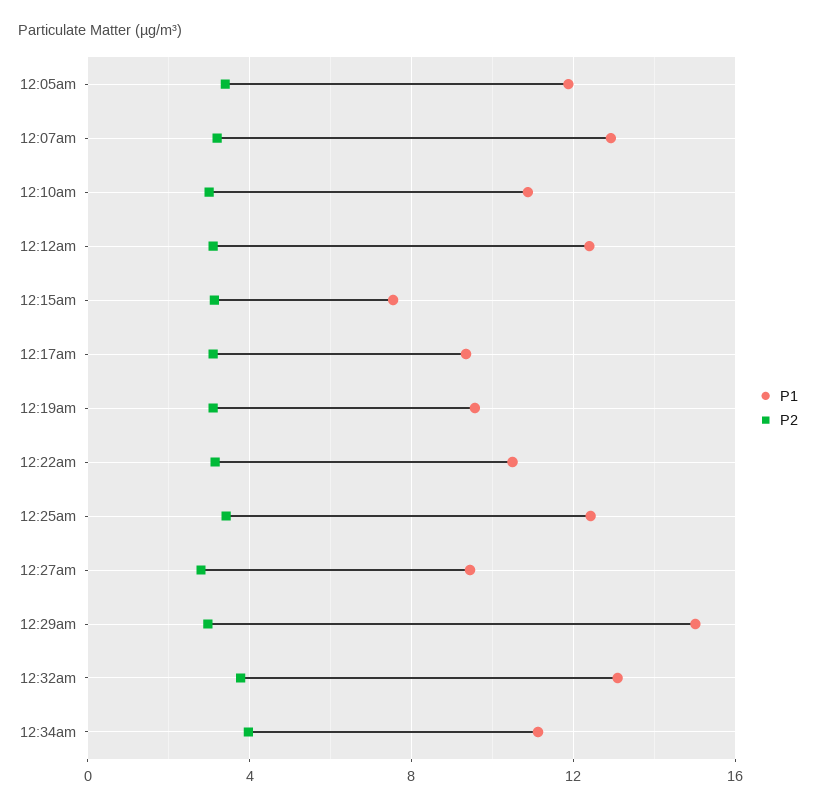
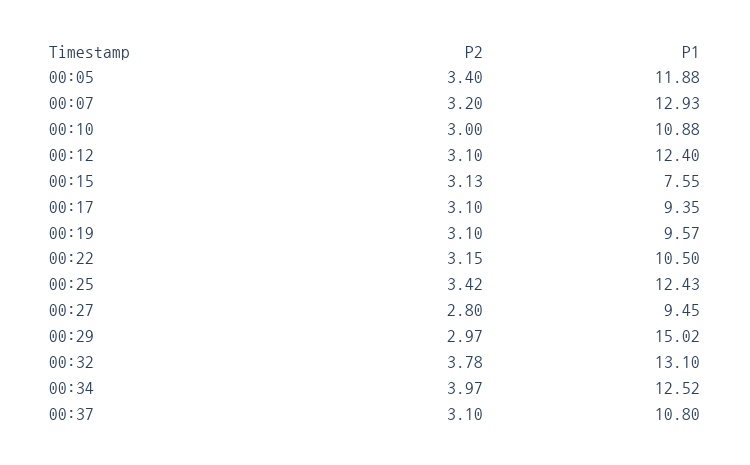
P1, 12:34am: 11 -> 12.52
P2, 00:37: none -> 3.1
P1, 00:37: none -> 10.8

